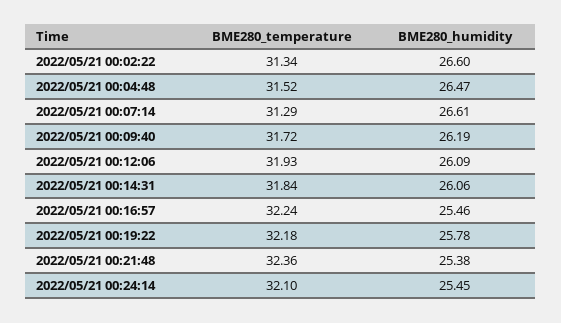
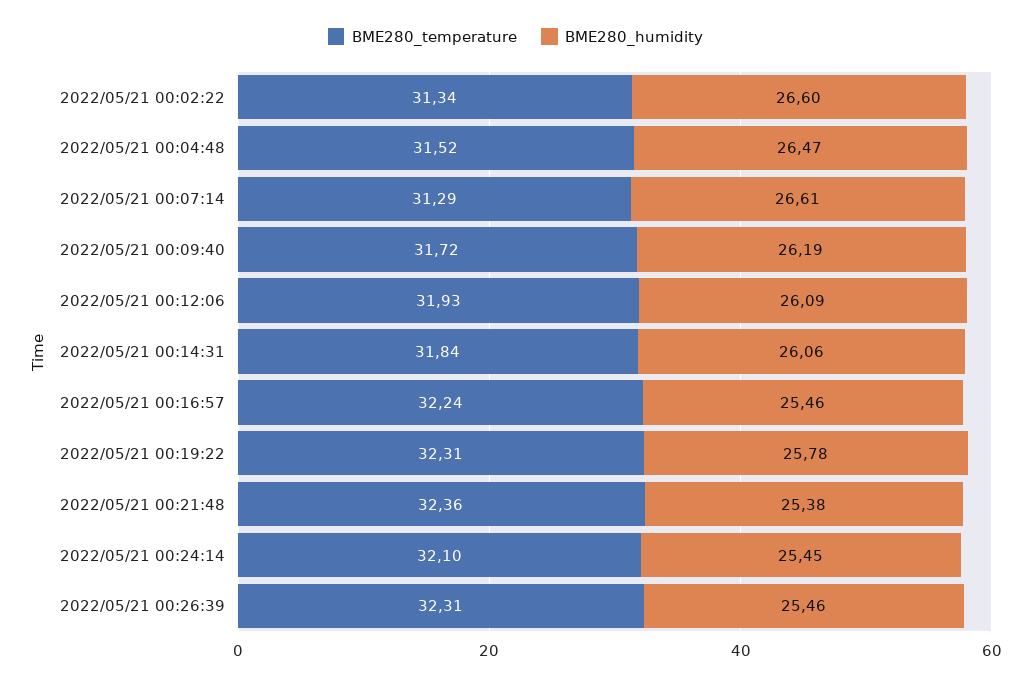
BME280_temperature, 2022/05/21 00:19:22: 32.18 -> 32.31
BME280_temperature, 2022/05/21 00:26:39: none -> 32.31
BME280_humidity, 2022/05/21 00:26:39: none -> 25.46

